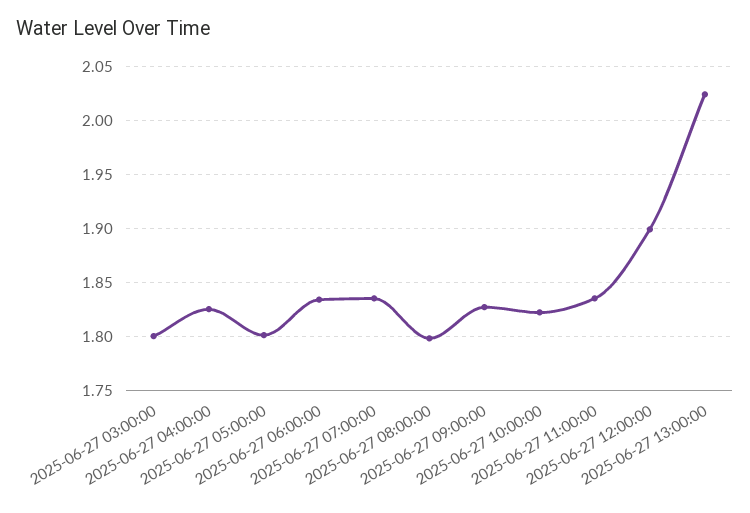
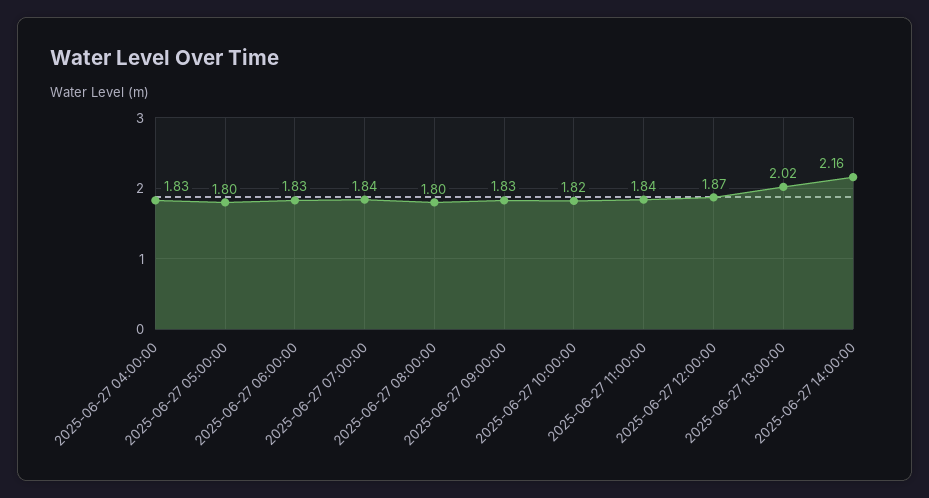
2025-06-27 03:00:00: 1.8 -> none
2025-06-27 12:00:00: 1.9 -> 1.87
2025-06-27 14:00:00: none -> 2.16

